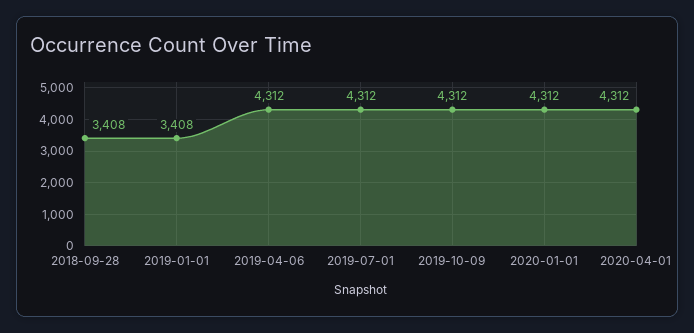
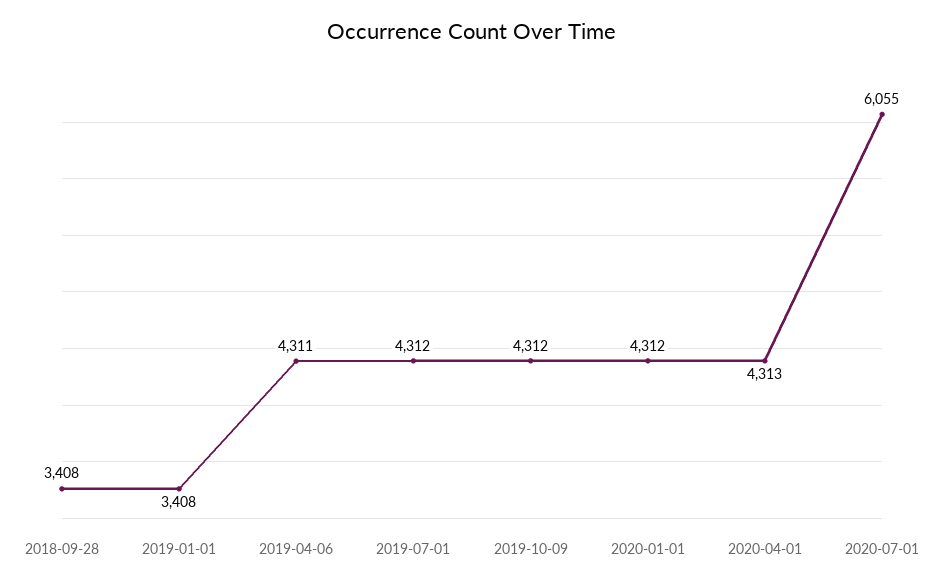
2019-04-06: 4312 -> 4311
2020-04-01: 4312 -> 4313
2020-07-01: none -> 6055

